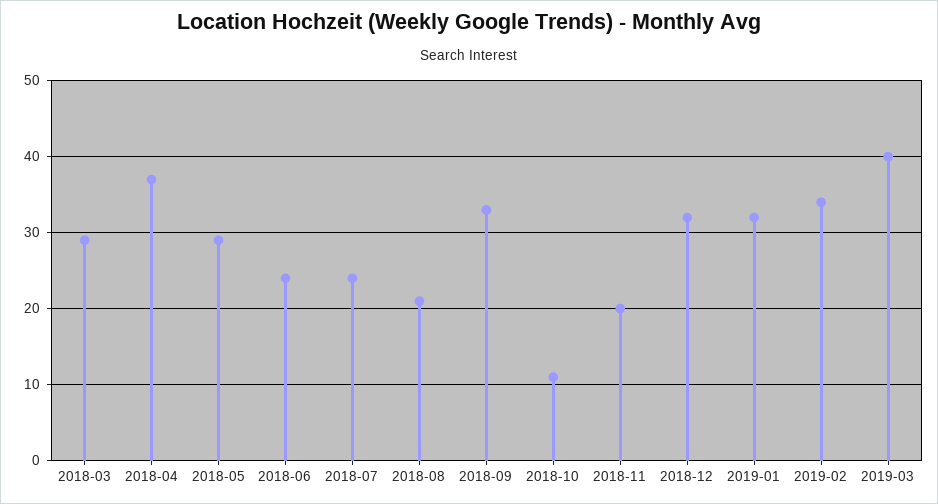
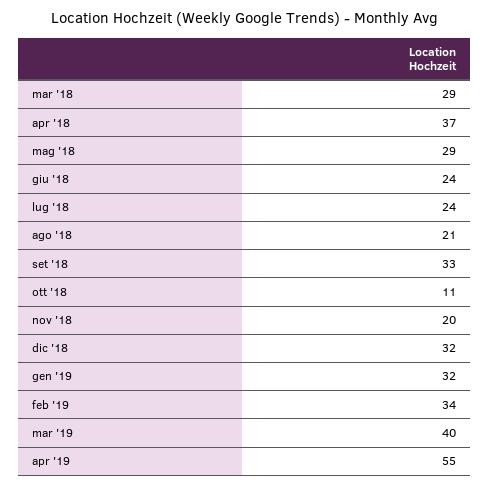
apr '19: none -> 55

